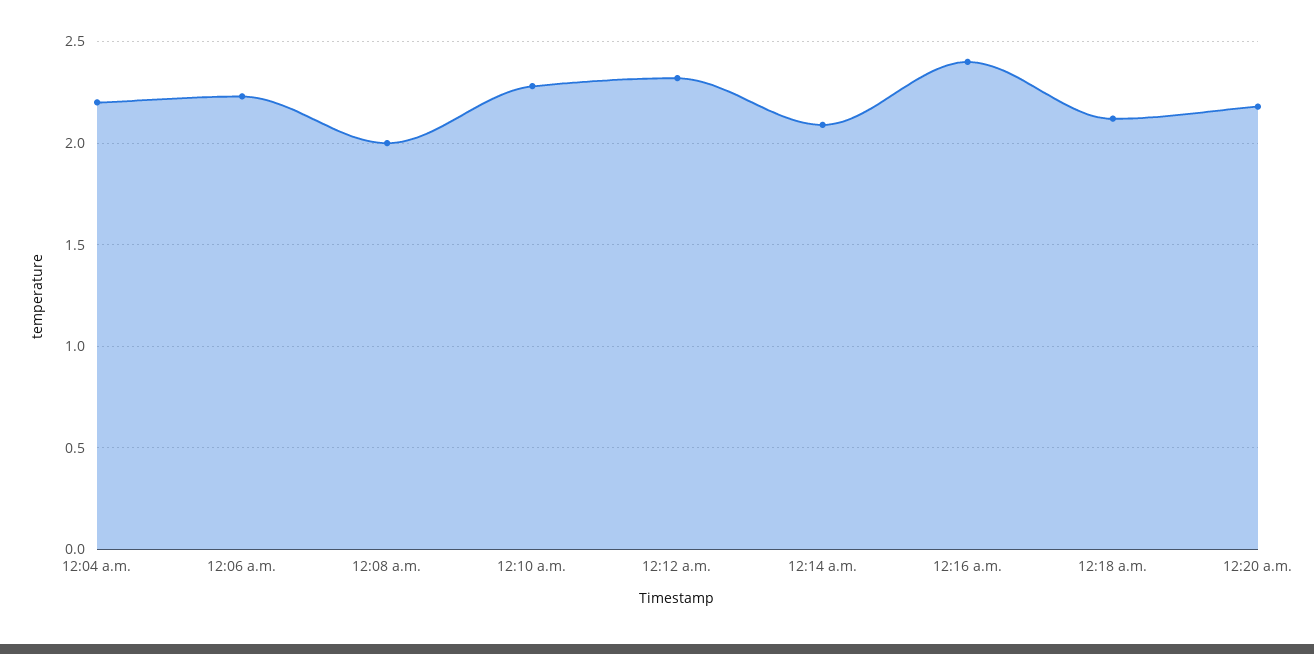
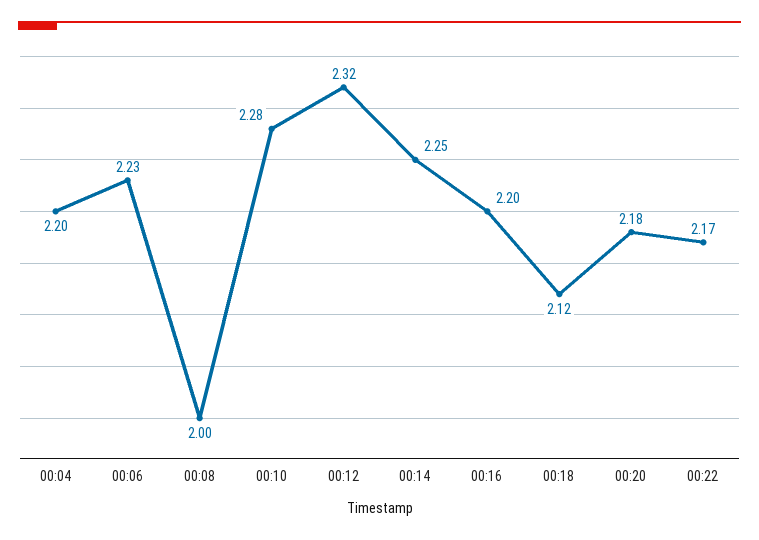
12:14 a.m.: 2.1 -> 2.25
12:16 a.m.: 2.4 -> 2.2
00:22: none -> 2.17

